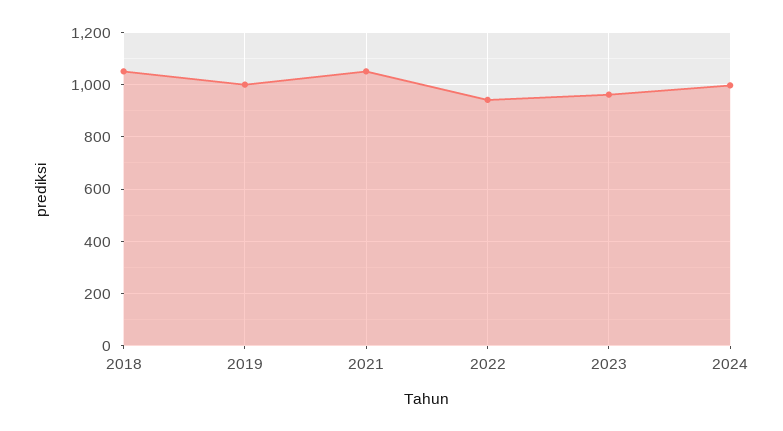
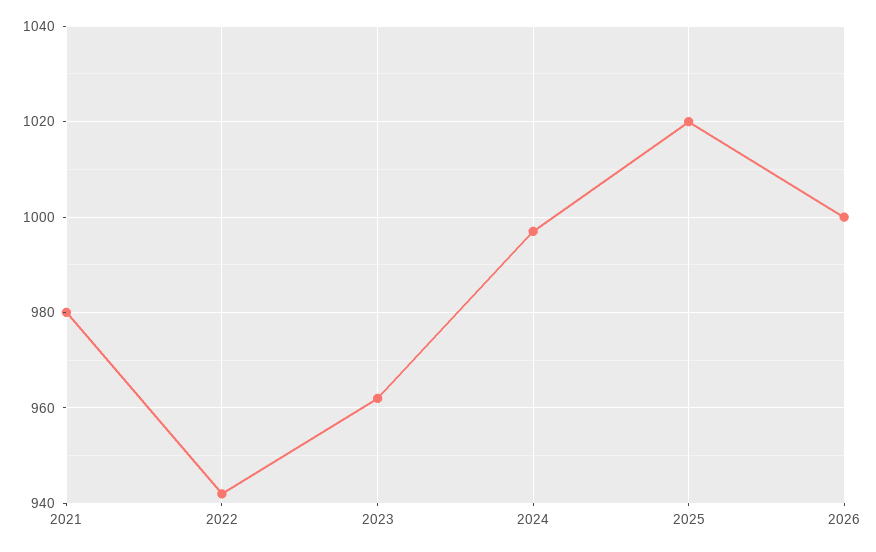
2018: 1050 -> none
2019: 1000 -> none
2021: 1050 -> 980
2025: none -> 1020
2026: none -> 1000

